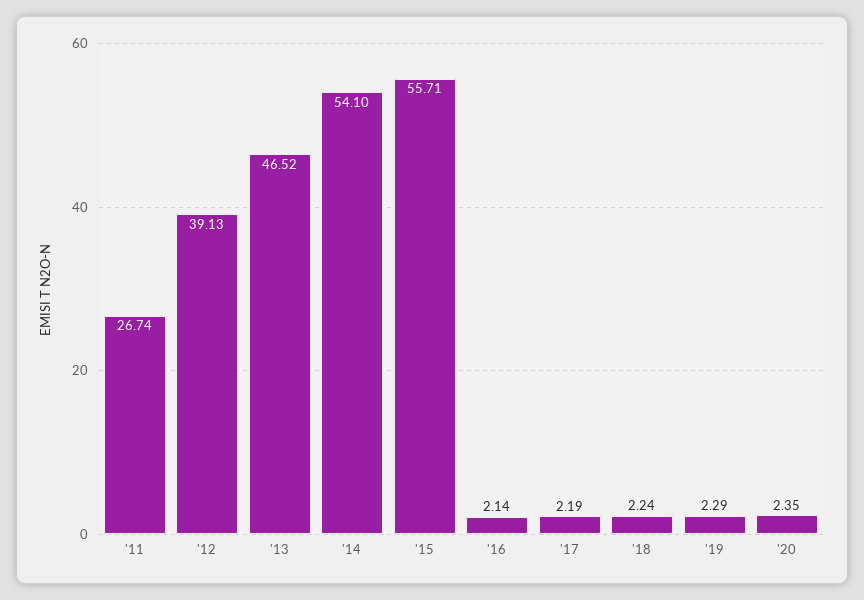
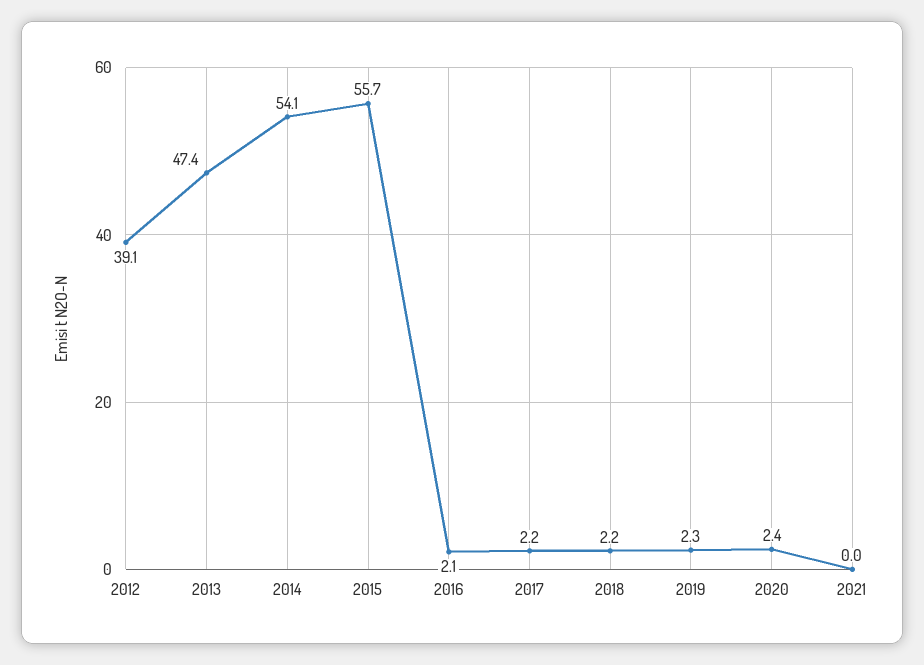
'11: 26.74 -> none
'13: 46.52 -> 47.4
2021: none -> 0

